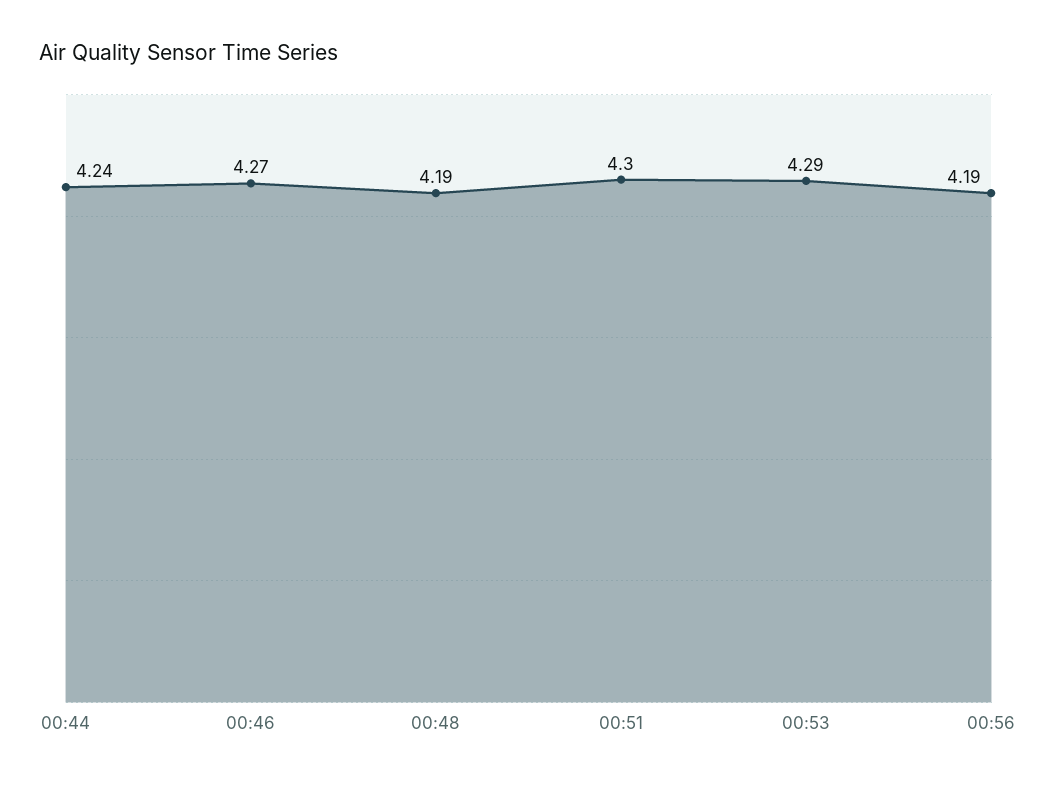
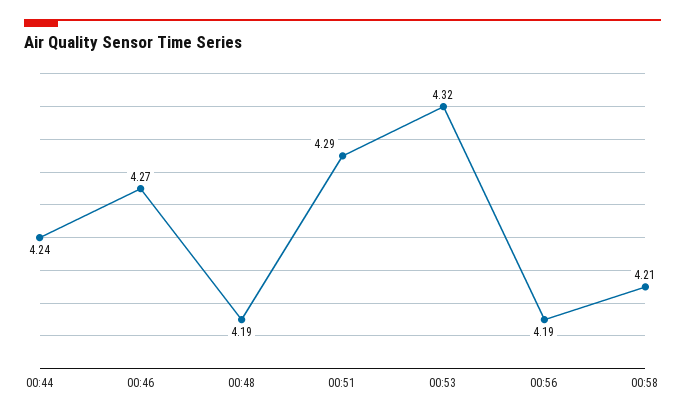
00:51: 4.3 -> 4.29
00:53: 4.29 -> 4.32
00:58: none -> 4.21

